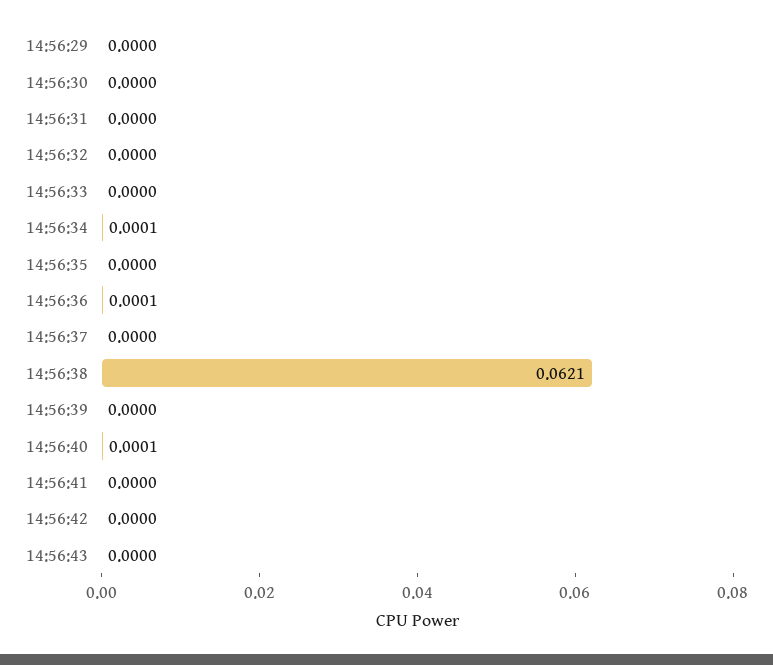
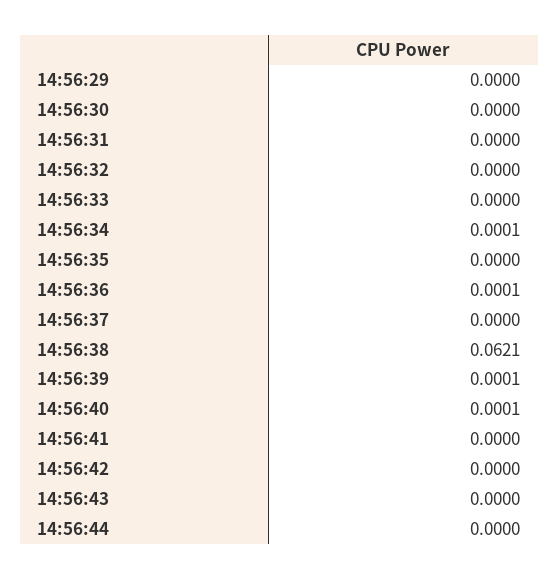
14:56:39: 0 -> 0.0001
14:56:44: none -> 0

